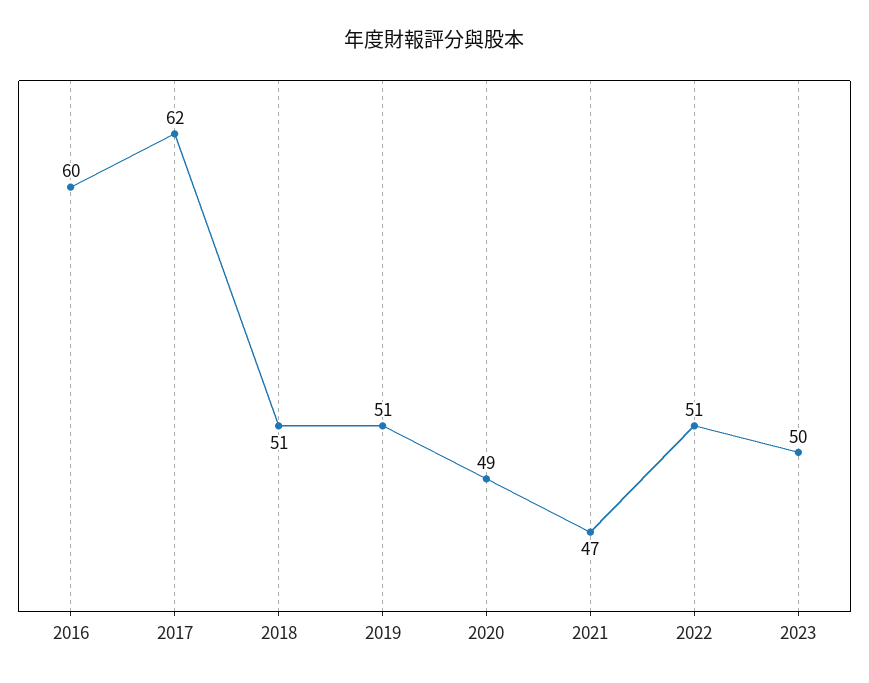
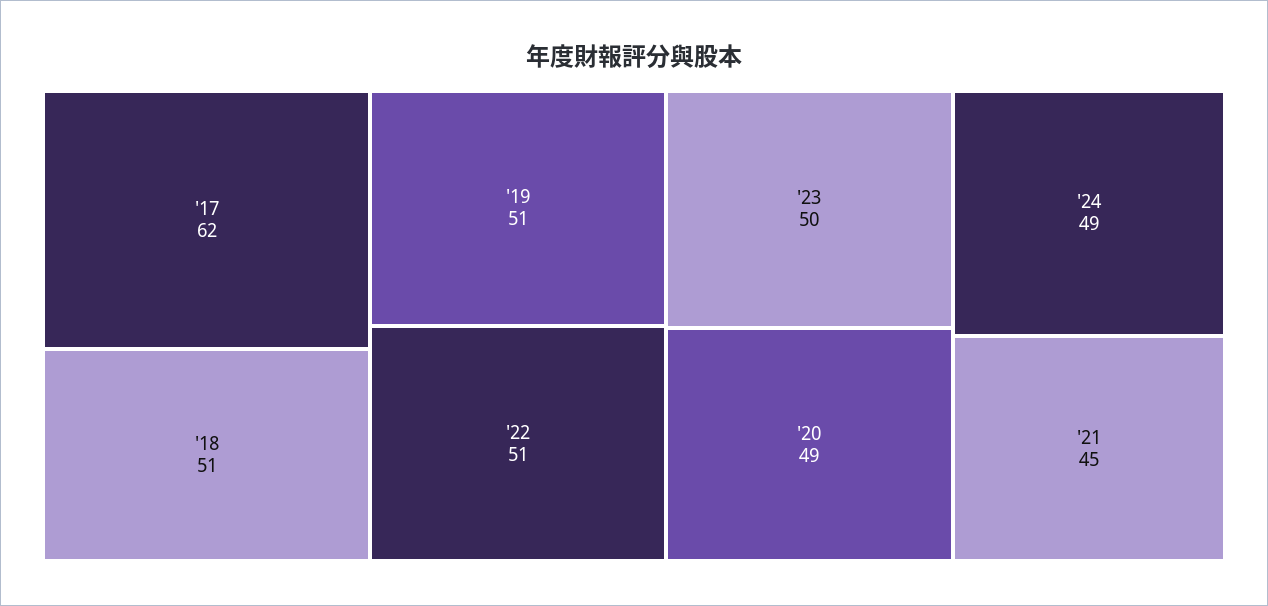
2016: 60 -> none
2021: 47 -> 45
'24: none -> 49

